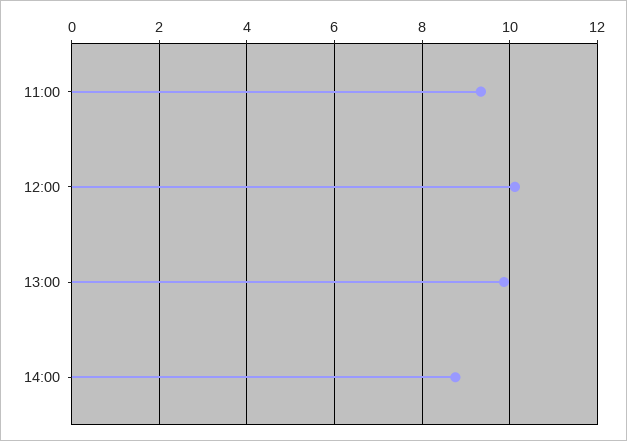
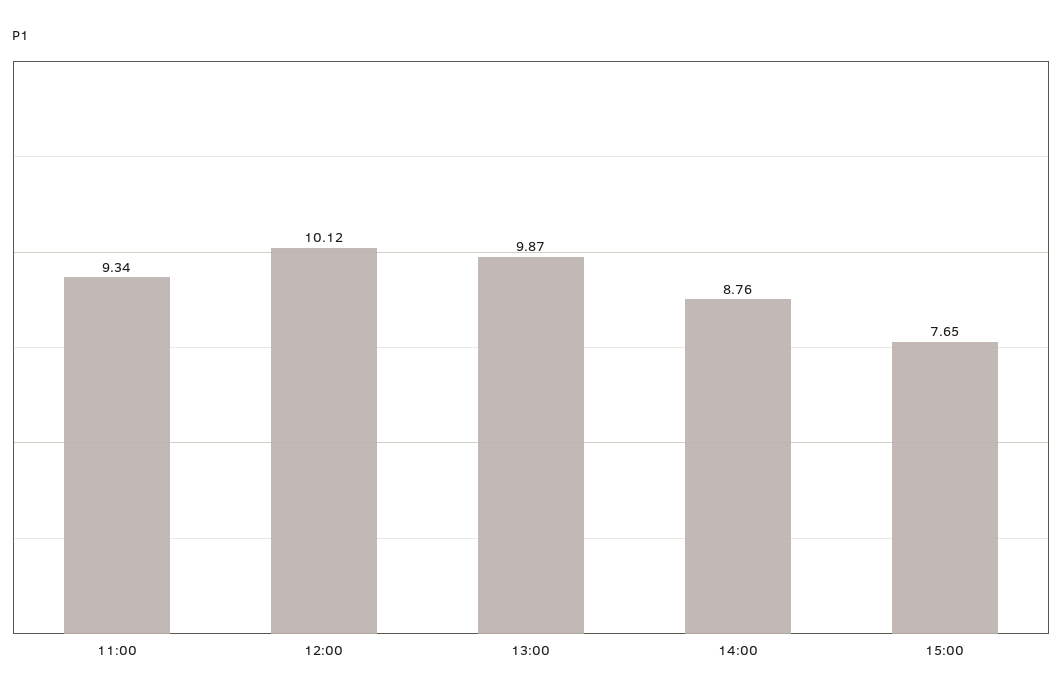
15:00: none -> 7.65

